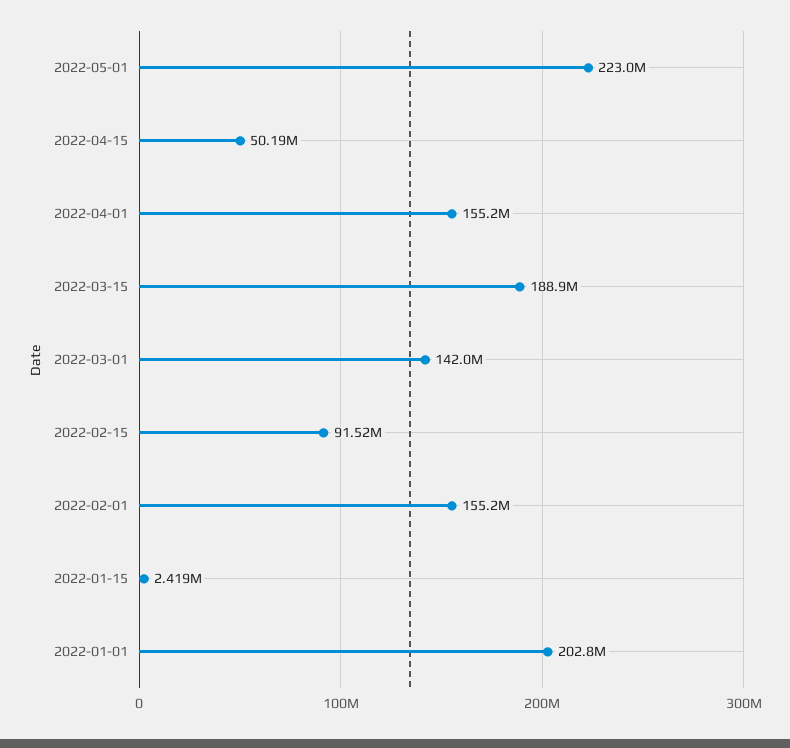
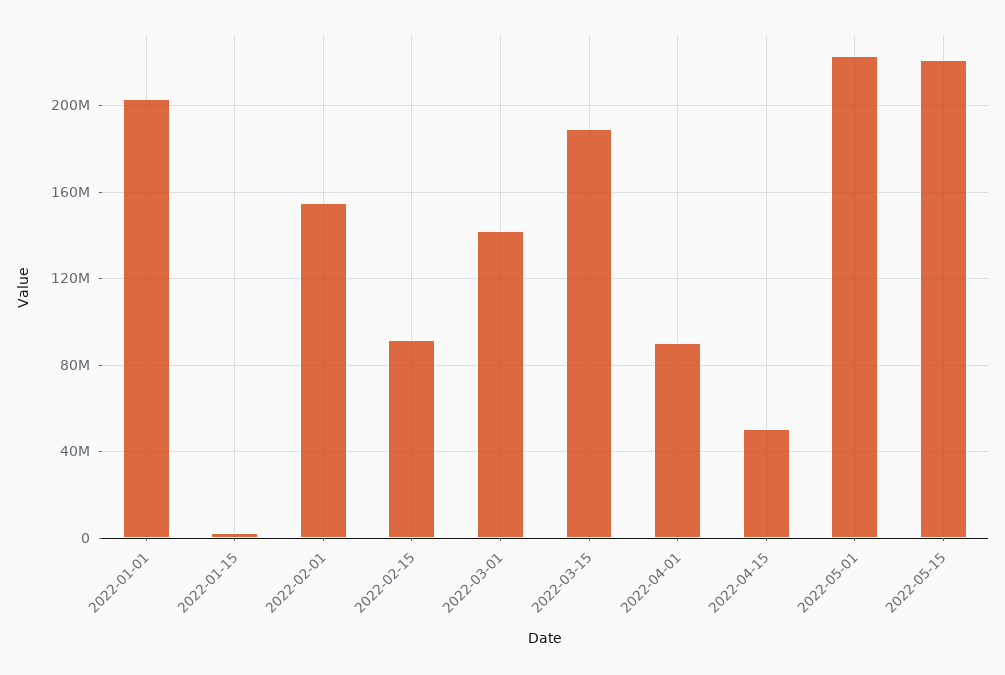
2022-04-01: 155200000 -> 90000000
2022-05-15: none -> 220000000

